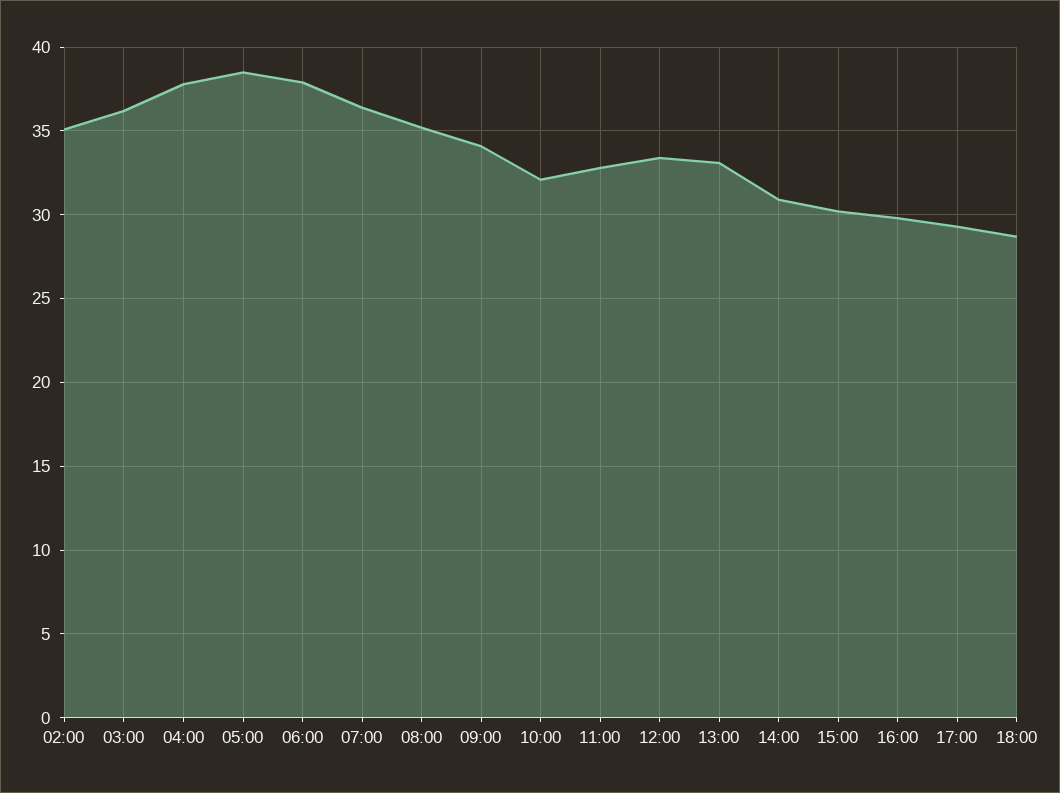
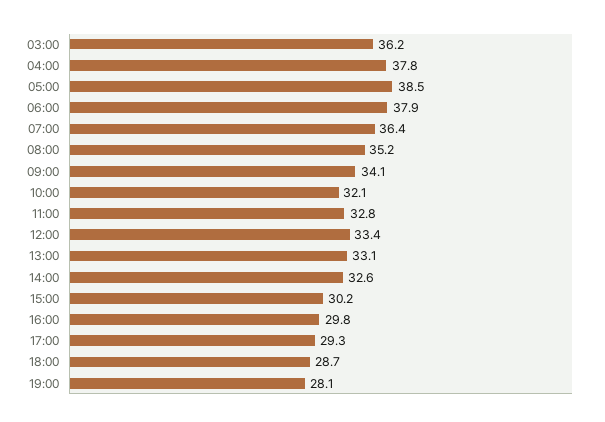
02:00: 35 -> none
14:00: 31 -> 32.6
19:00: none -> 28.1

